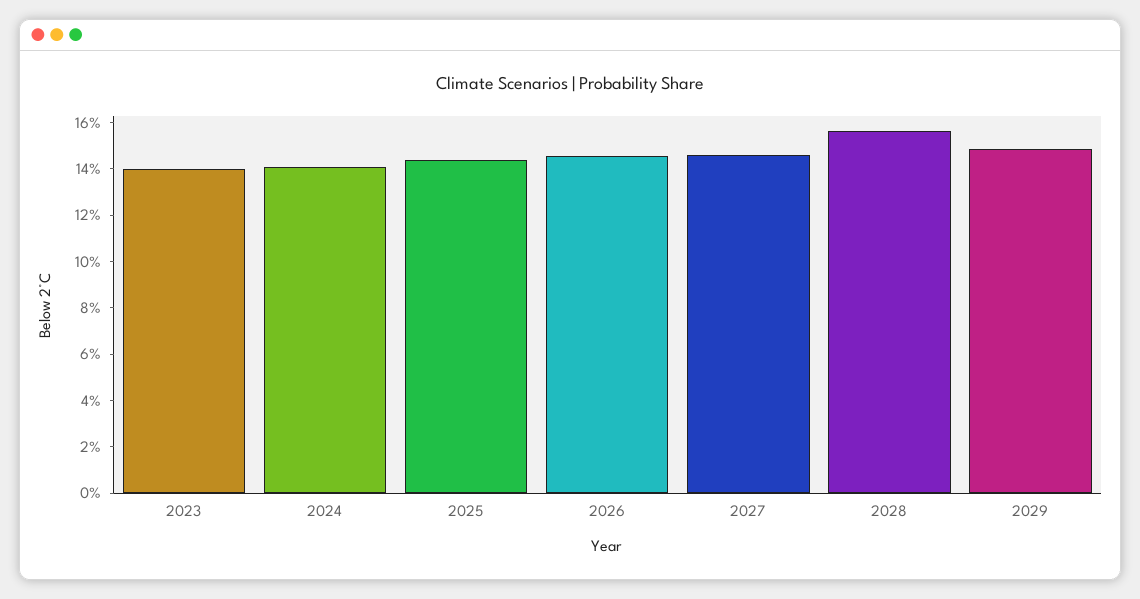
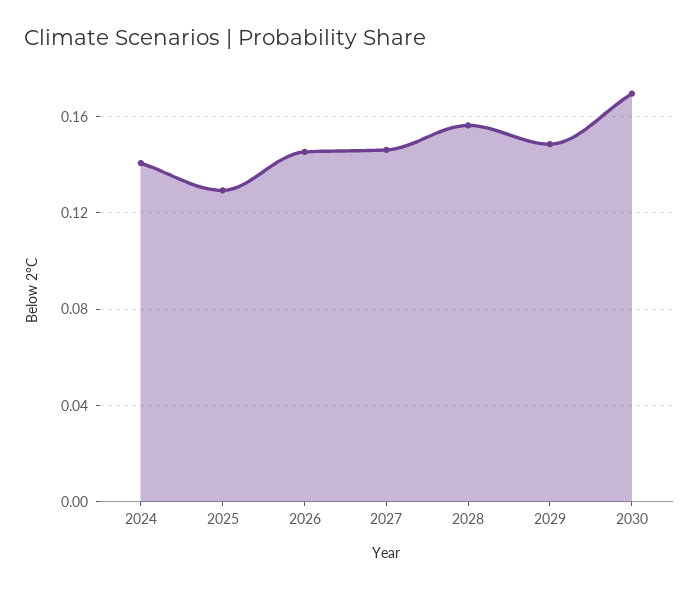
2023: 0.14 -> none
2025: 0.145 -> 0.13
2030: none -> 0.17

